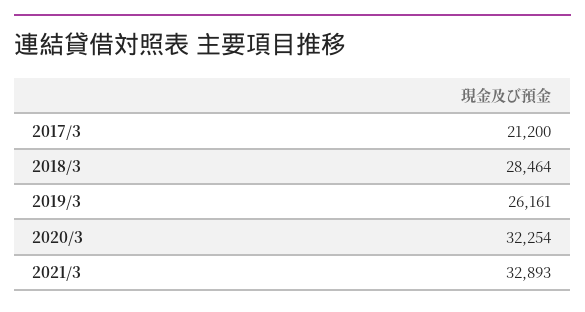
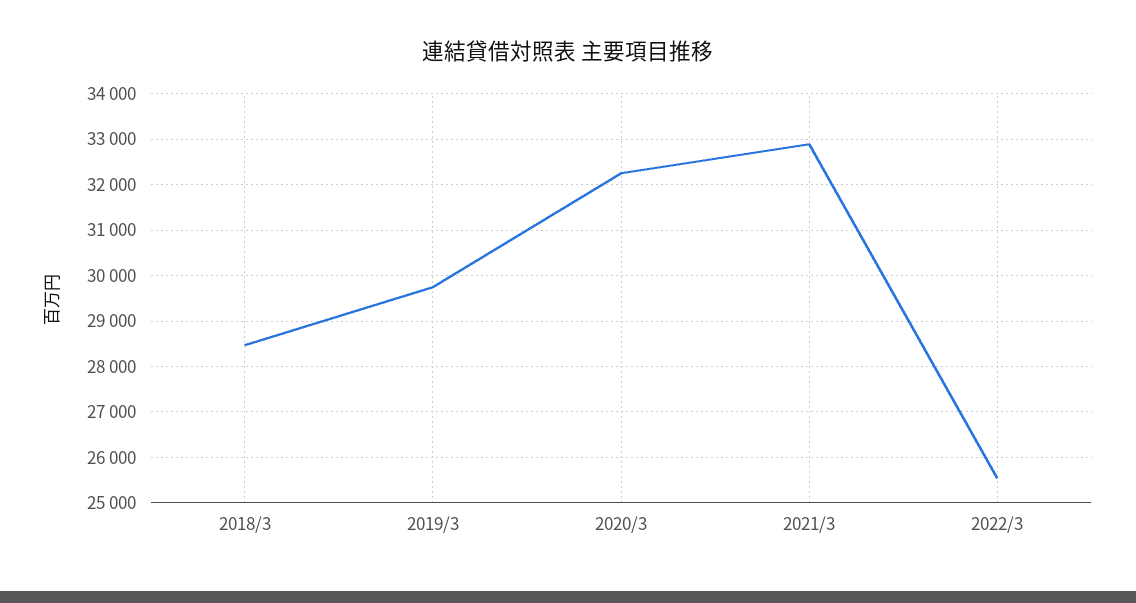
2017/3: 21200 -> none
2019/3: 26161 -> 29800
2022/3: none -> 25600

